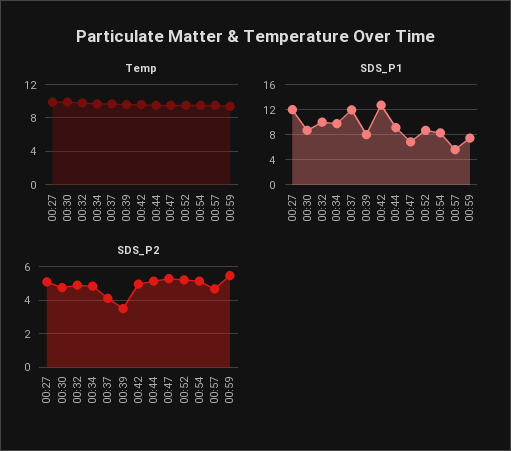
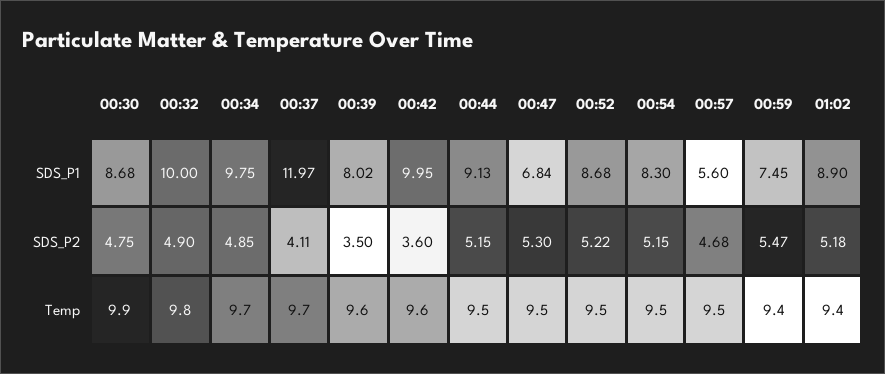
Temp, 00:27: 10 -> none
SDS_P1, 00:27: 12 -> none
SDS_P1, 00:42: 13 -> 9.95
SDS_P2, 00:27: 5 -> none
SDS_P2, 00:42: 5 -> 3.6
SDS_P1, 01:02: none -> 8.9
SDS_P2, 01:02: none -> 5.18
Temp, 01:02: none -> 9.4

